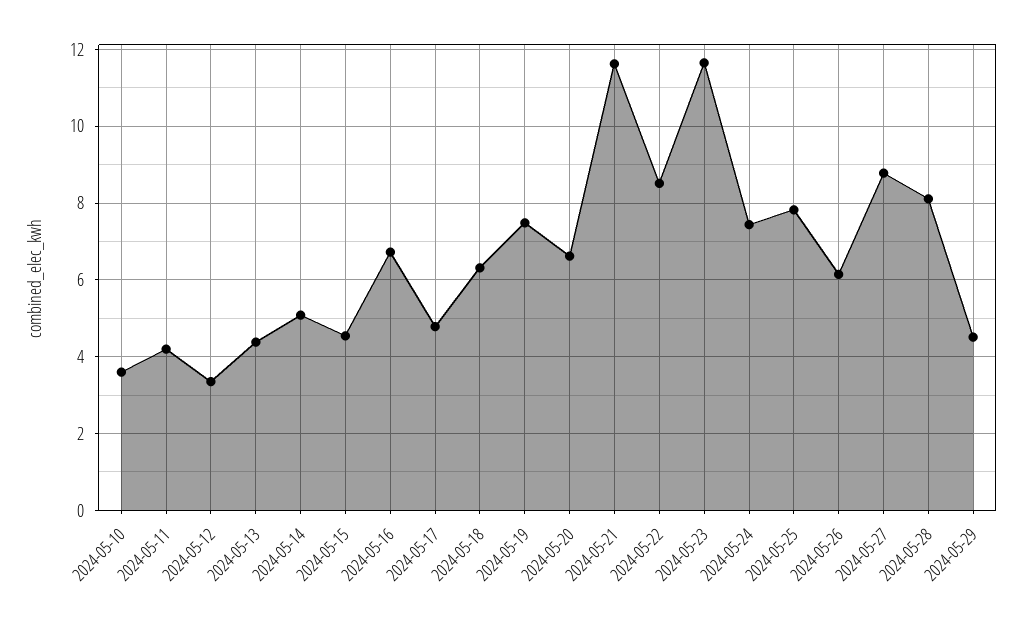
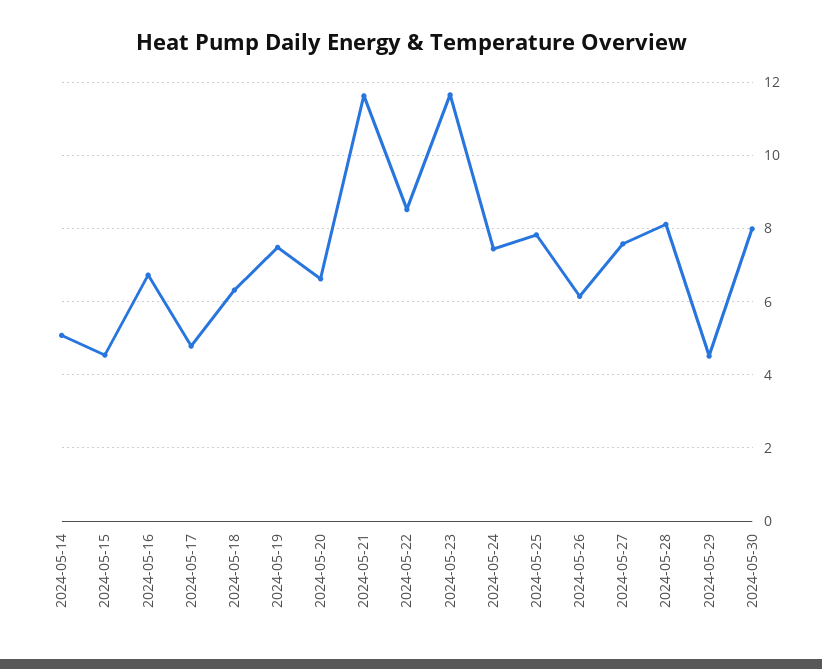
2024-05-10: 3.6 -> none
2024-05-11: 4.2 -> none
2024-05-12: 3.4 -> none
2024-05-13: 4.4 -> none
2024-05-27: 8.8 -> 7.6
2024-05-30: none -> 8

